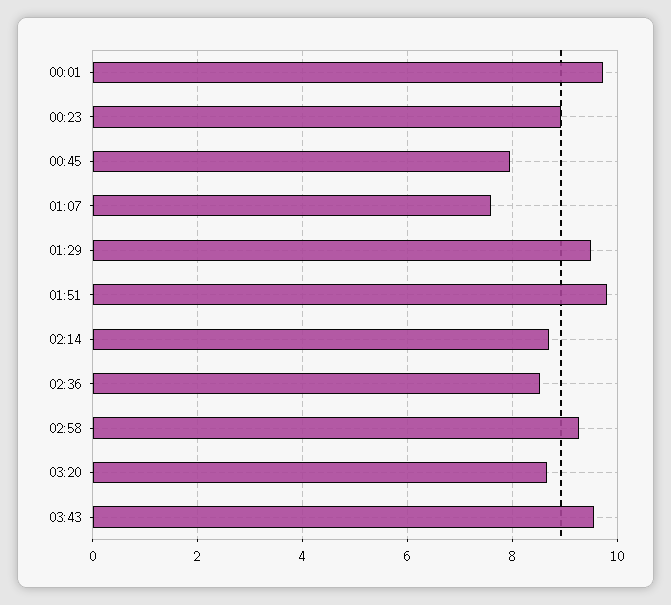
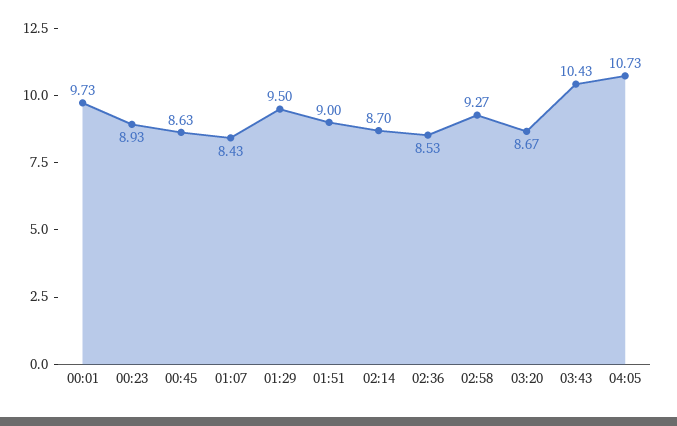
00:45: 8 -> 8.63
01:07: 7.6 -> 8.43
01:51: 9.8 -> 9
03:43: 9.6 -> 10.43
04:05: none -> 10.73

